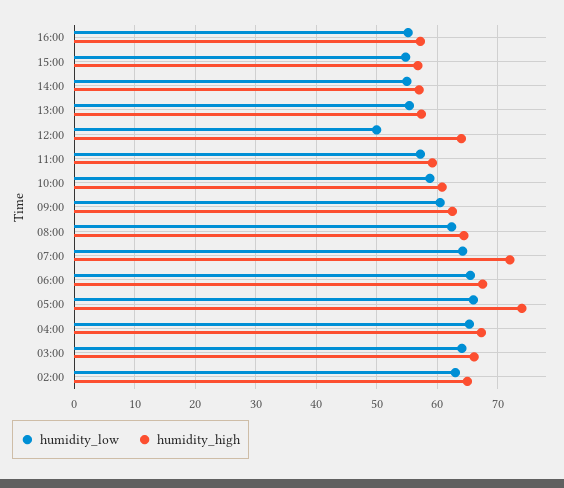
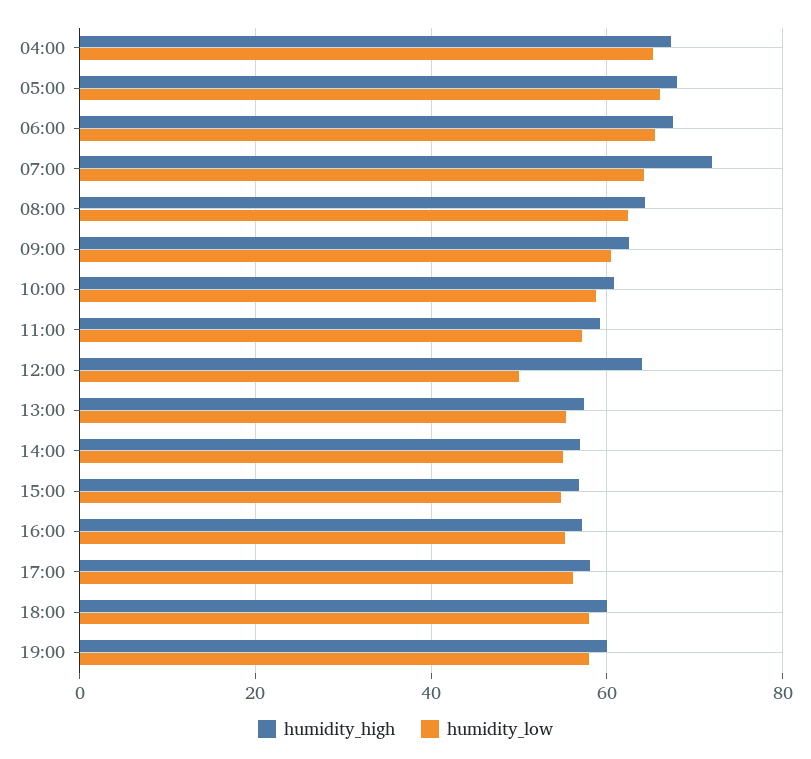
humidity_high, 05:00: 74 -> 68
humidity_low, 03:00: 64 -> none
humidity_high, 03:00: 66 -> none
humidity_low, 02:00: 63 -> none
humidity_high, 02:00: 65 -> none
humidity_high, 17:00: none -> 58
humidity_low, 17:00: none -> 56
humidity_high, 18:00: none -> 60
humidity_low, 18:00: none -> 58
humidity_high, 19:00: none -> 60
humidity_low, 19:00: none -> 58

